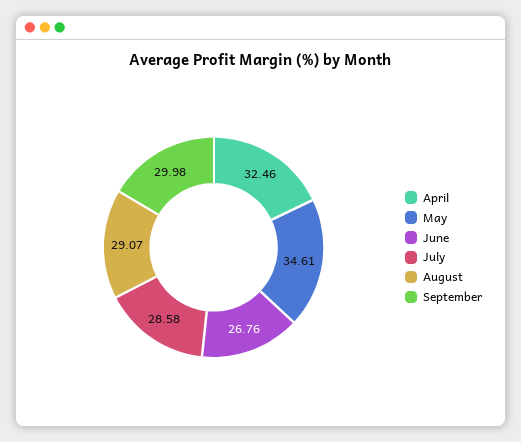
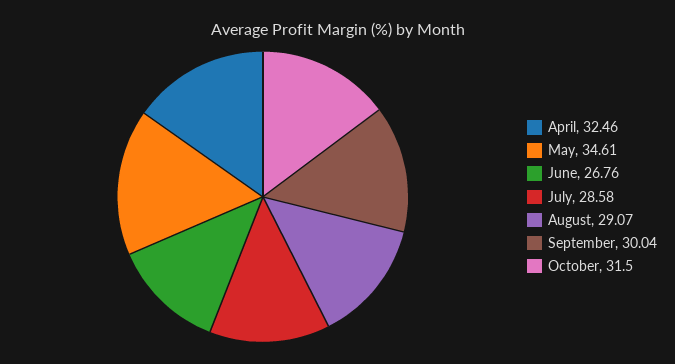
September: 29.98 -> 30.04
October: none -> 31.5

